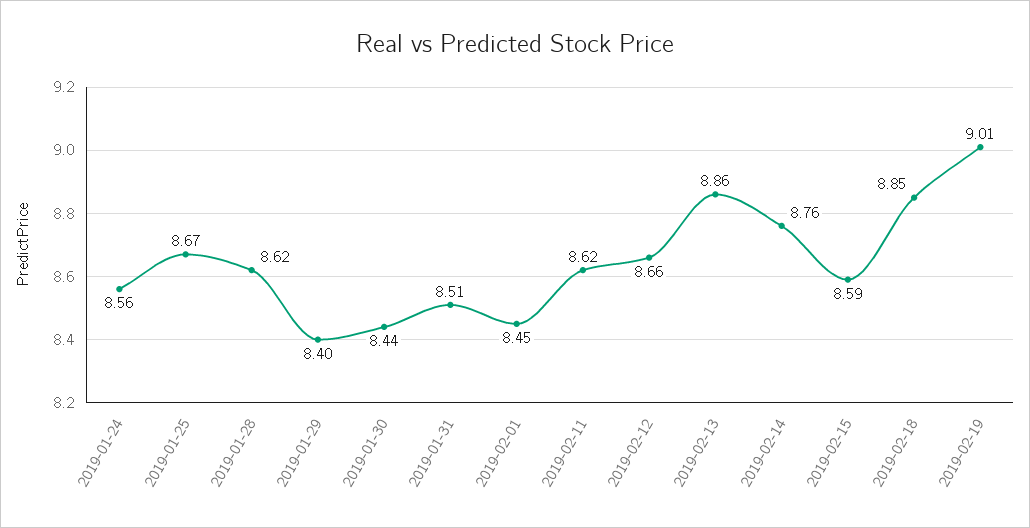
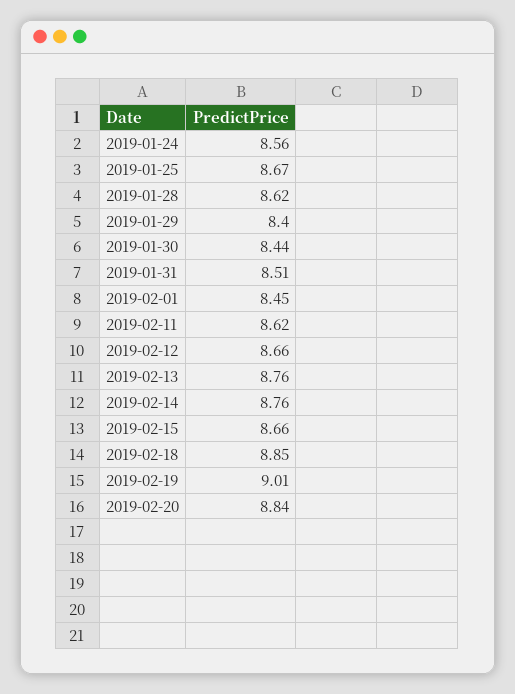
2019-02-13: 8.86 -> 8.76
2019-02-15: 8.59 -> 8.66
2019-02-20: none -> 8.84

